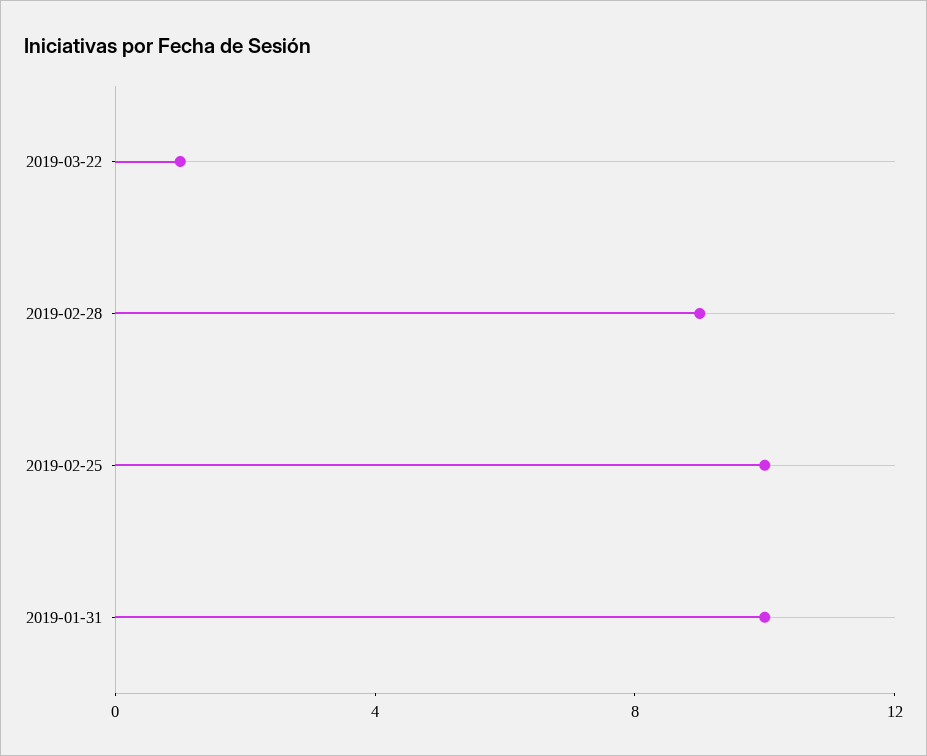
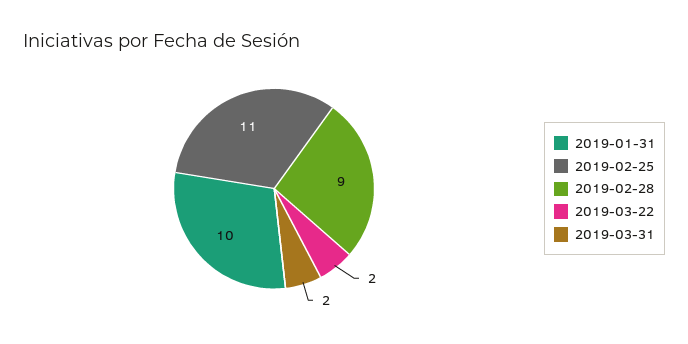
2019-03-22: 1 -> 2
2019-02-25: 10 -> 11
2019-03-31: none -> 2

